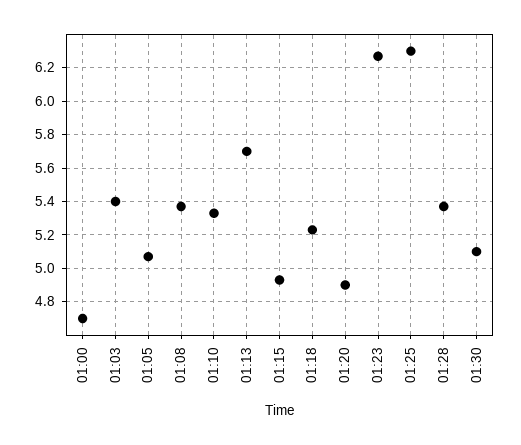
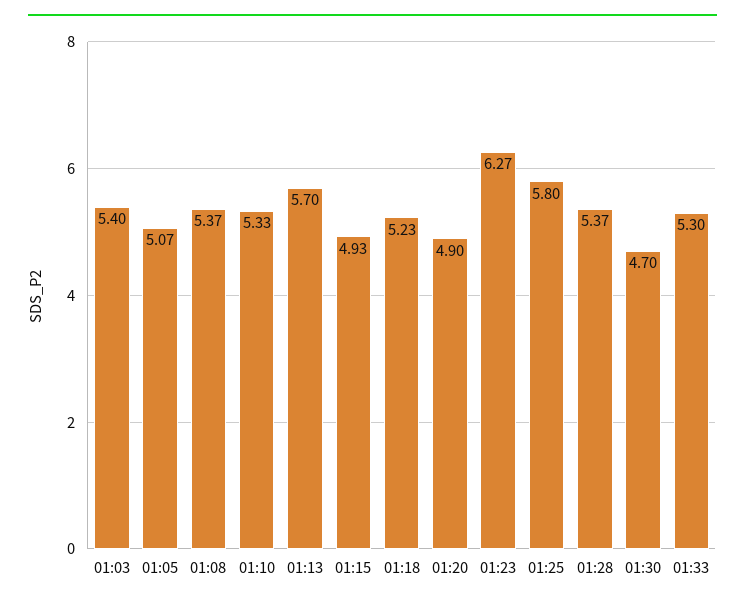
01:00: 4.7 -> none
01:25: 6.3 -> 5.8
01:30: 5.1 -> 4.7
01:33: none -> 5.3

